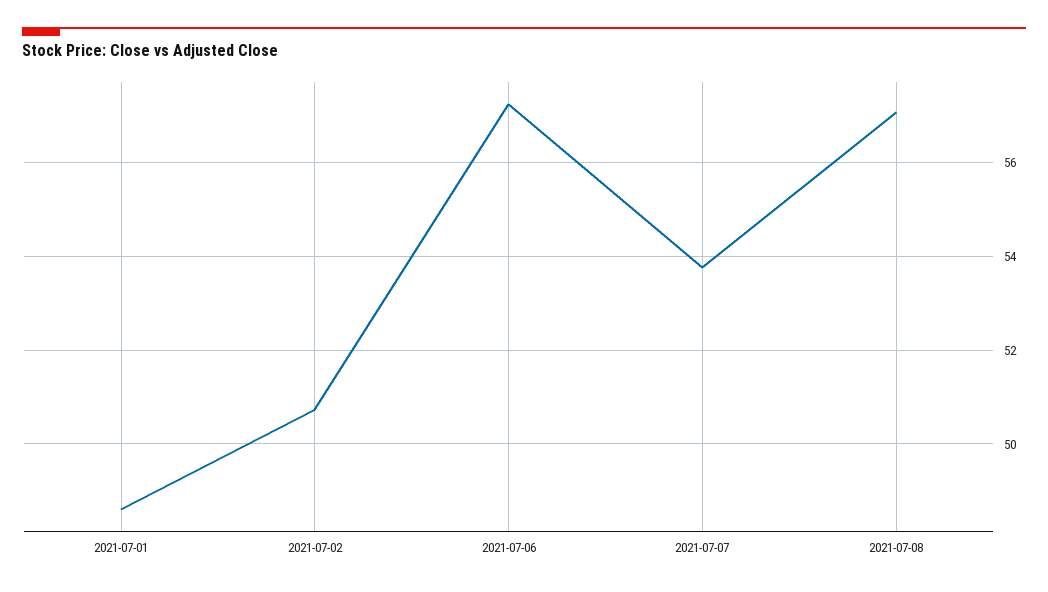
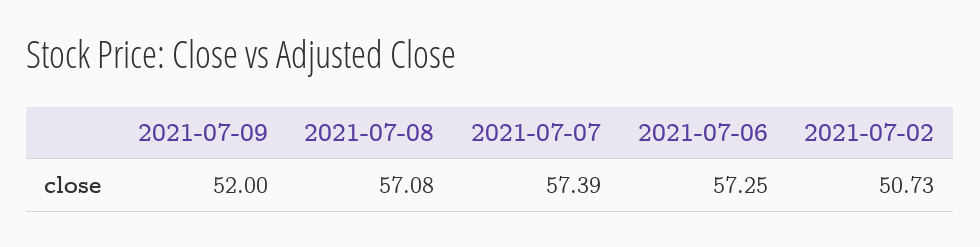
2021-07-01: 48.6 -> none
2021-07-07: 53.8 -> 57.39
2021-07-09: none -> 52

